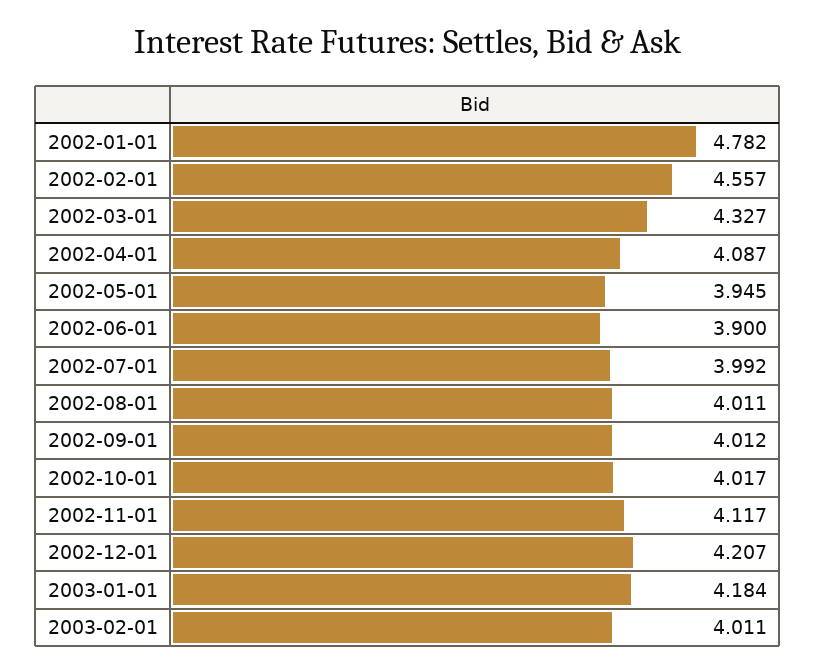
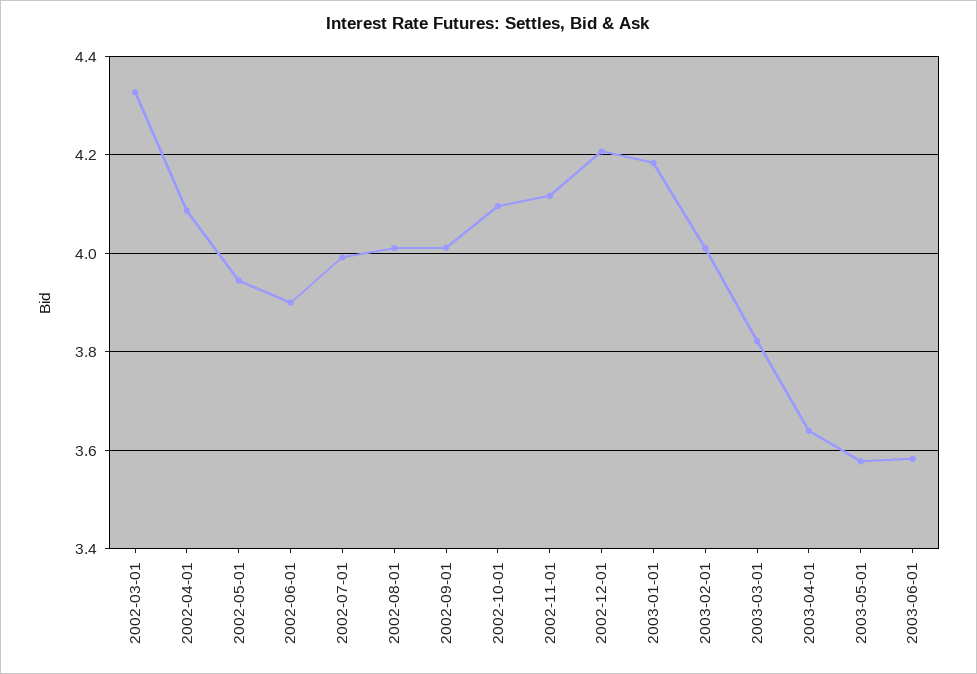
2002-01-01: 4.782 -> none
2002-02-01: 4.557 -> none
2002-10-01: 4.017 -> 4.1
2003-03-01: none -> 3.82
2003-04-01: none -> 3.64
2003-05-01: none -> 3.58
2003-06-01: none -> 3.58

